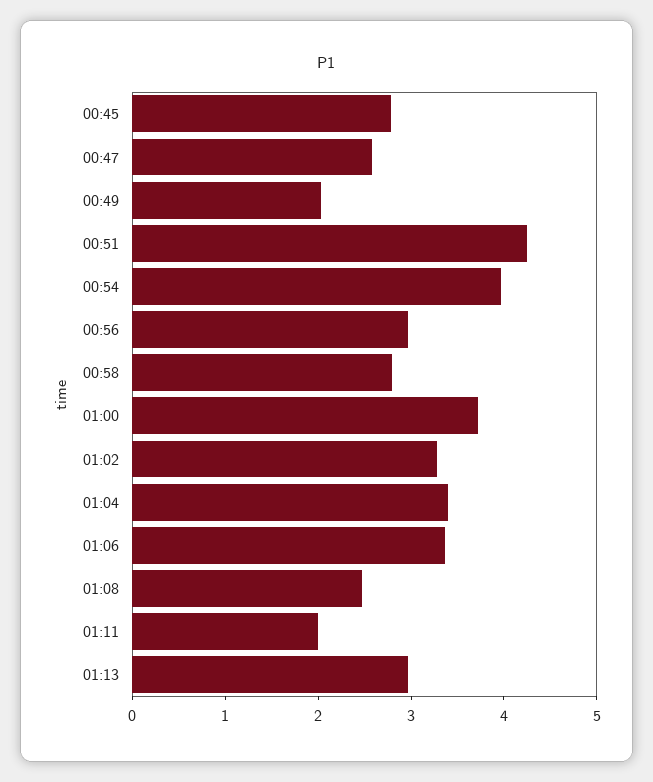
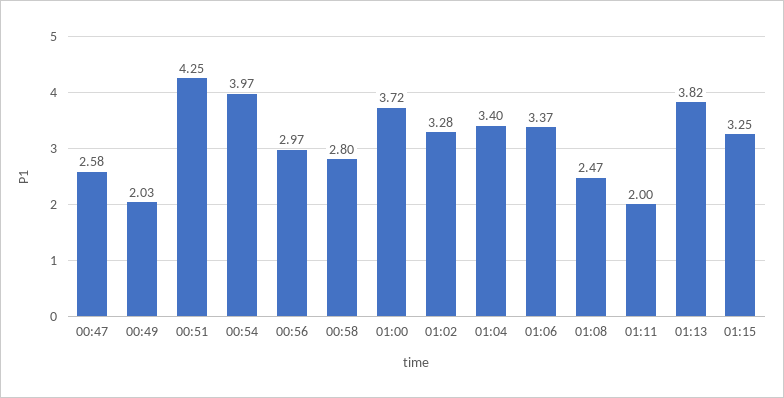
00:45: 2.8 -> none
01:13: 3 -> 3.82
01:15: none -> 3.25

